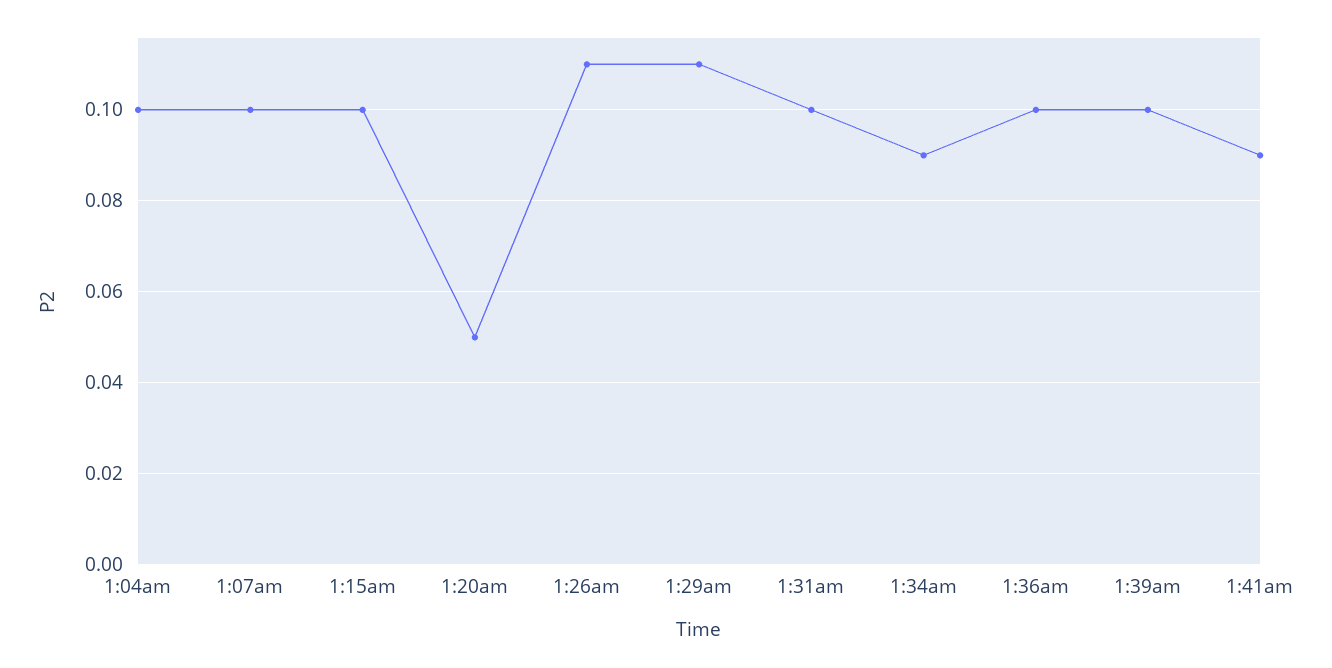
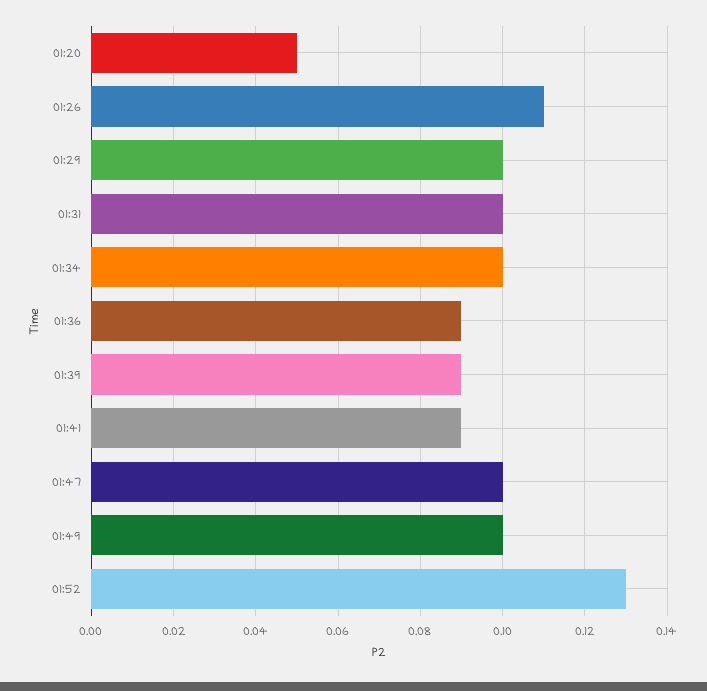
1:04am: 0.1 -> none
1:07am: 0.1 -> none
1:15am: 0.1 -> none
1:29am: 0.11 -> 0.1
1:34am: 0.09 -> 0.1
1:36am: 0.1 -> 0.09
1:39am: 0.1 -> 0.09
01:47: none -> 0.1
01:49: none -> 0.1
01:52: none -> 0.13

